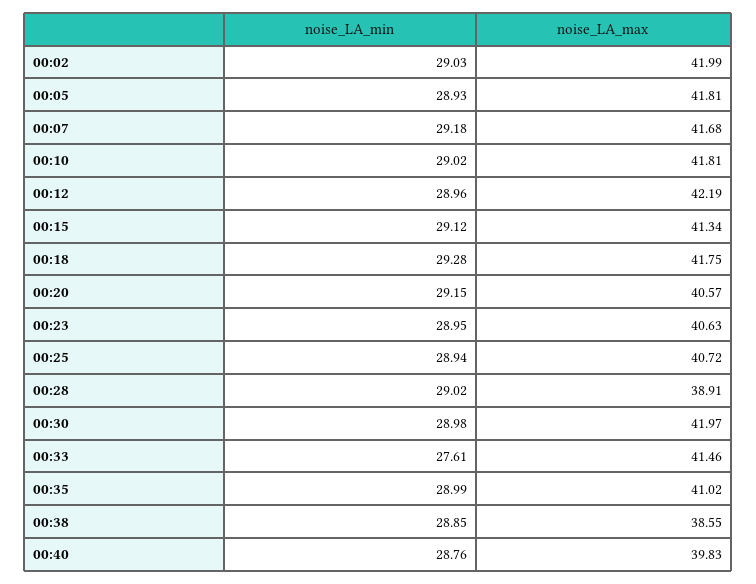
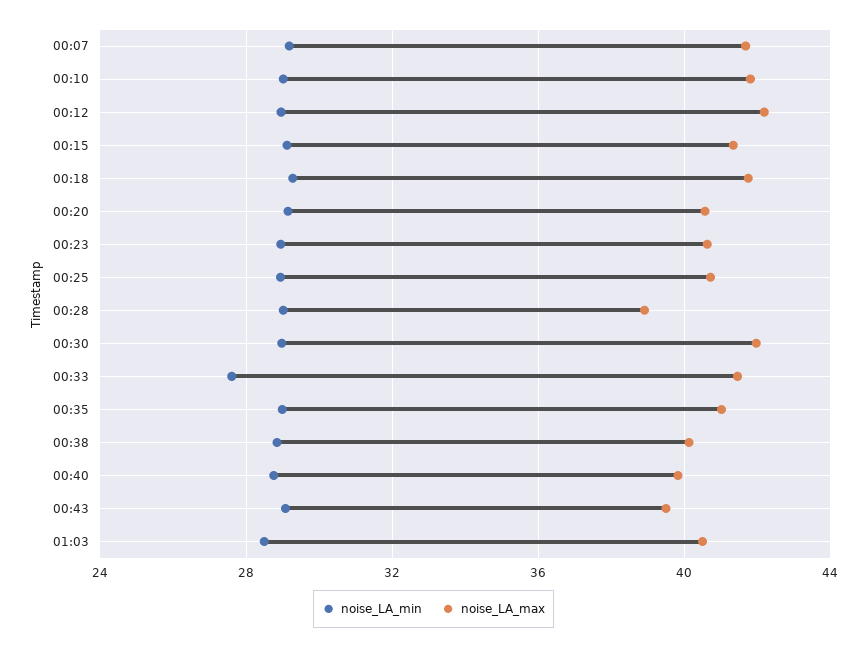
noise_LA_min, 00:02: 29.03 -> none
noise_LA_max, 00:02: 41.99 -> none
noise_LA_min, 00:05: 28.93 -> none
noise_LA_max, 00:05: 41.81 -> none
noise_LA_max, 00:38: 38.55 -> 40
noise_LA_min, 00:43: none -> 29
noise_LA_max, 00:43: none -> 39.5
noise_LA_min, 01:03: none -> 28.5
noise_LA_max, 01:03: none -> 40.5

